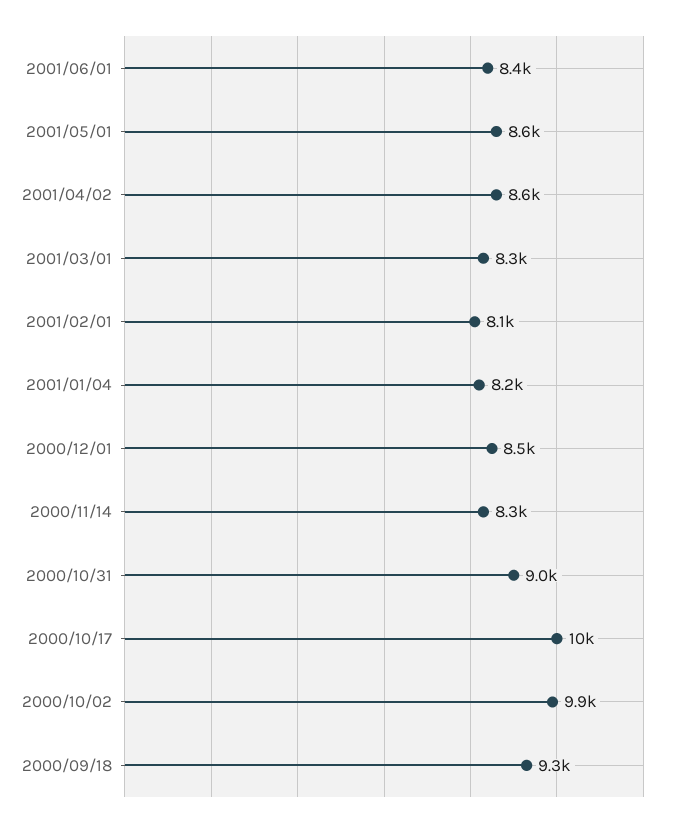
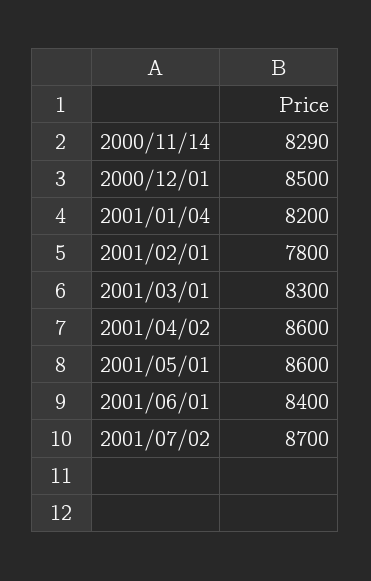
2001/02/01: 8100 -> 7800
2000/10/31: 9000 -> none
2000/10/17: 10000 -> none
2000/10/02: 9900 -> none
2000/09/18: 9300 -> none
2001/07/02: none -> 8700

